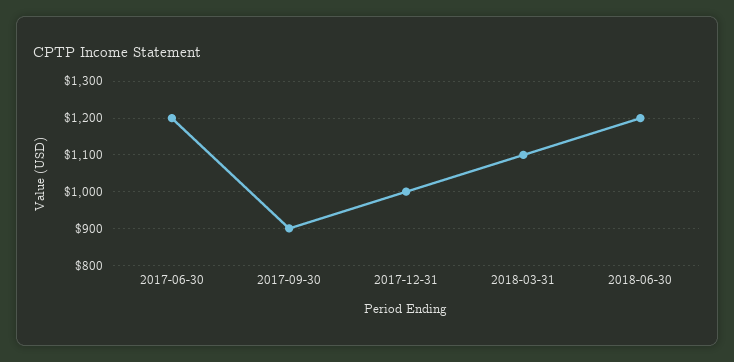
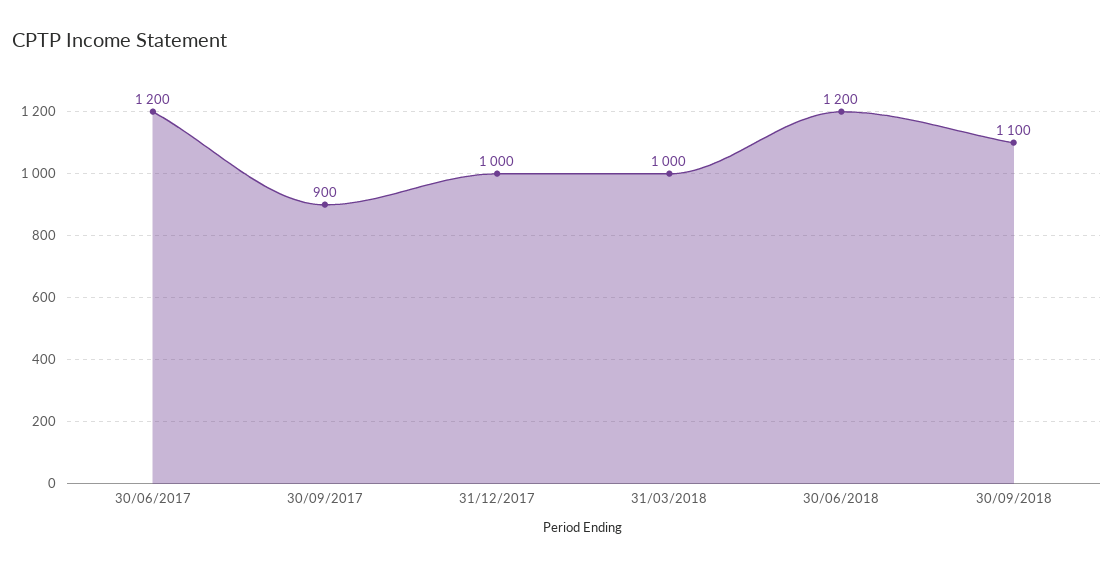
2018-03-31: 1100 -> 1000
30/09/2018: none -> 1100

